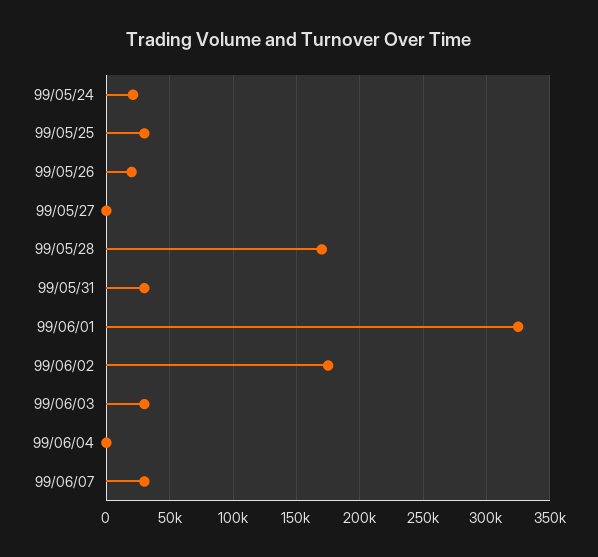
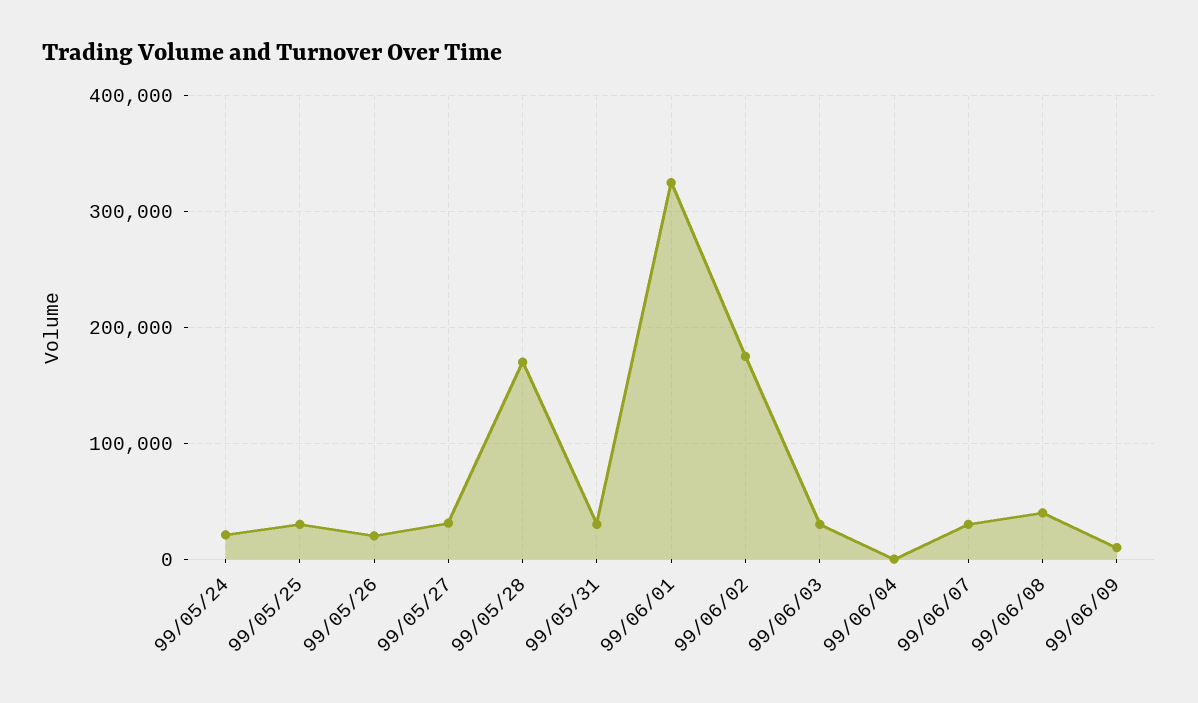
99/05/27: 0 -> 30000
99/06/08: none -> 40000
99/06/09: none -> 10000

